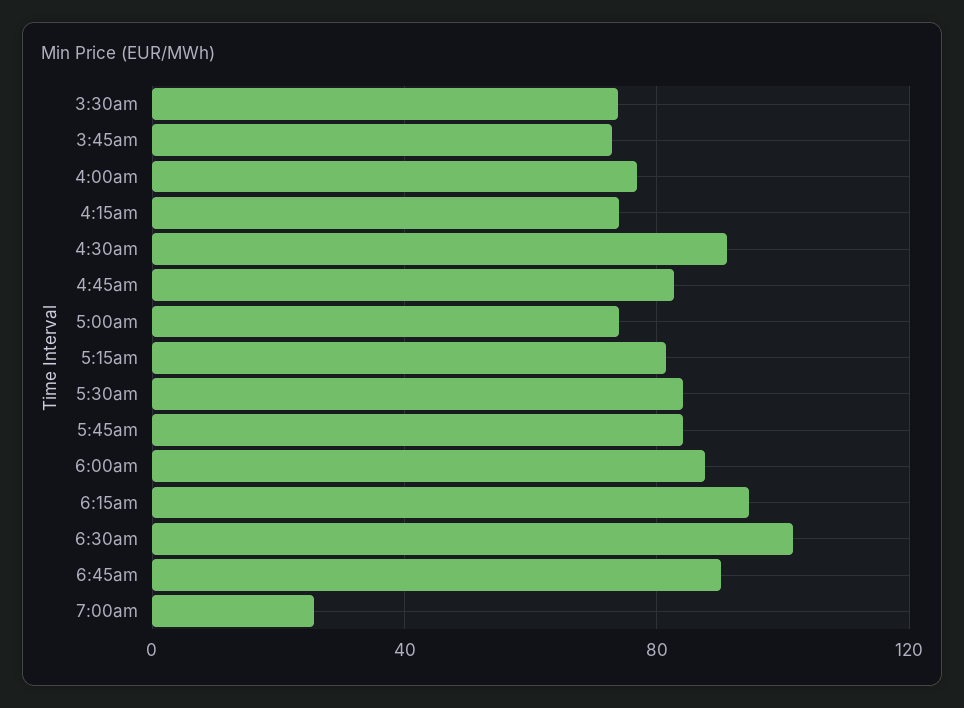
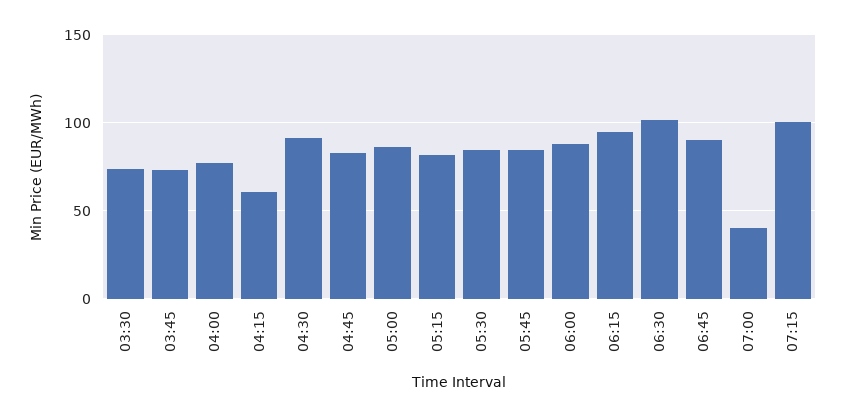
4:15am: 75 -> 60
5:00am: 75 -> 85
7:00am: 25 -> 40
07:15: none -> 100

